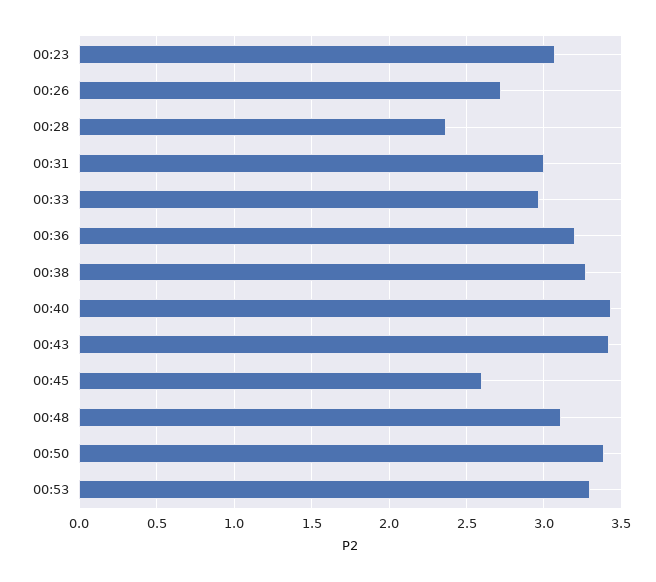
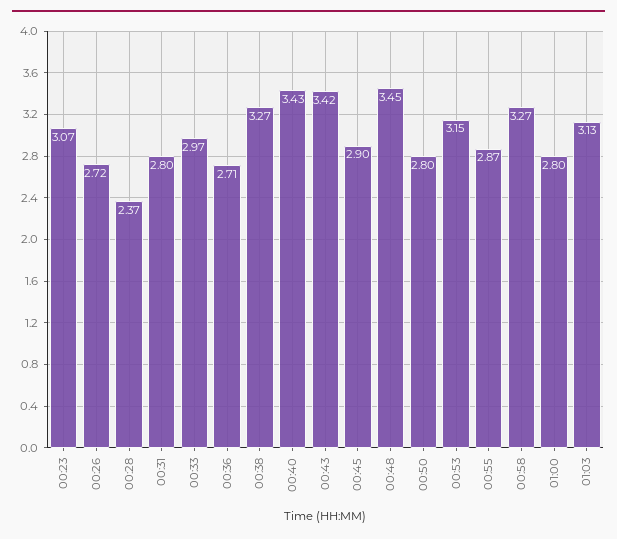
00:31: 3 -> 2.8
00:36: 3.2 -> 2.71
00:45: 2.6 -> 2.9
00:48: 3.1 -> 3.45
00:50: 3.4 -> 2.8
00:53: 3.3 -> 3.15
00:55: none -> 2.87
00:58: none -> 3.27
01:00: none -> 2.8
01:03: none -> 3.13

